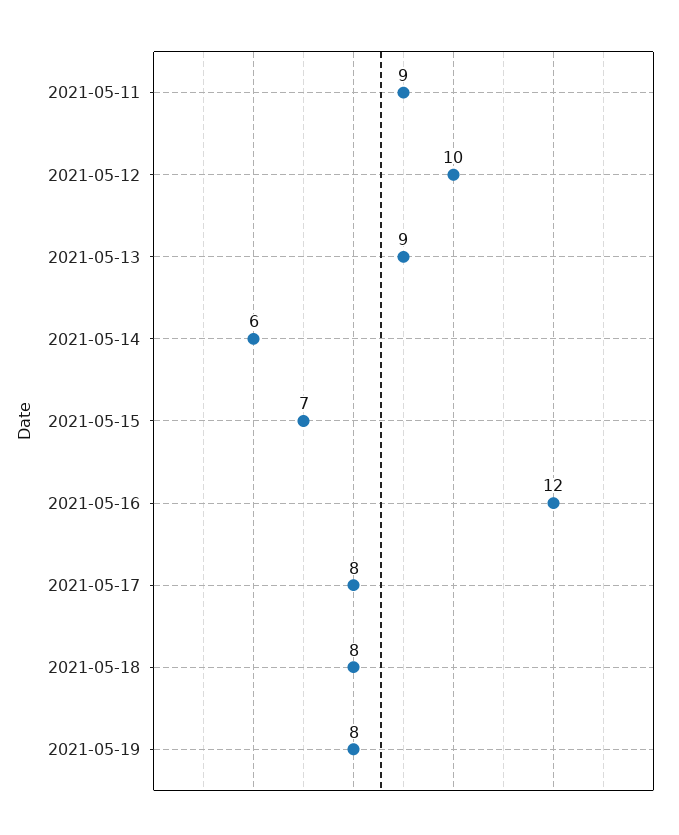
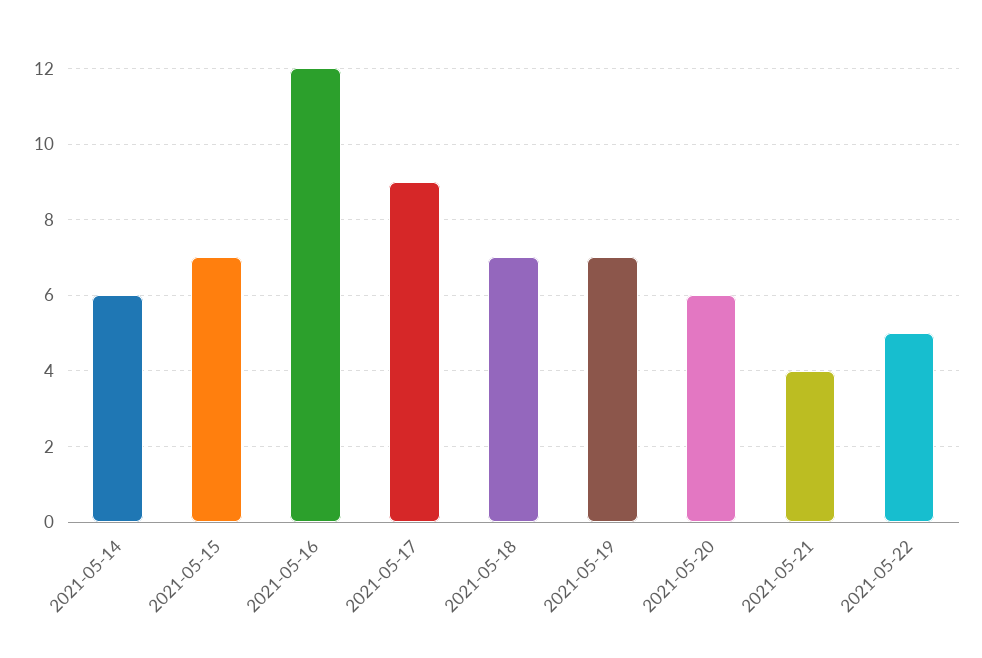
2021-05-11: 9 -> none
2021-05-12: 10 -> none
2021-05-13: 9 -> none
2021-05-17: 8 -> 9
2021-05-18: 8 -> 7
2021-05-19: 8 -> 7
2021-05-20: none -> 6
2021-05-21: none -> 4
2021-05-22: none -> 5

